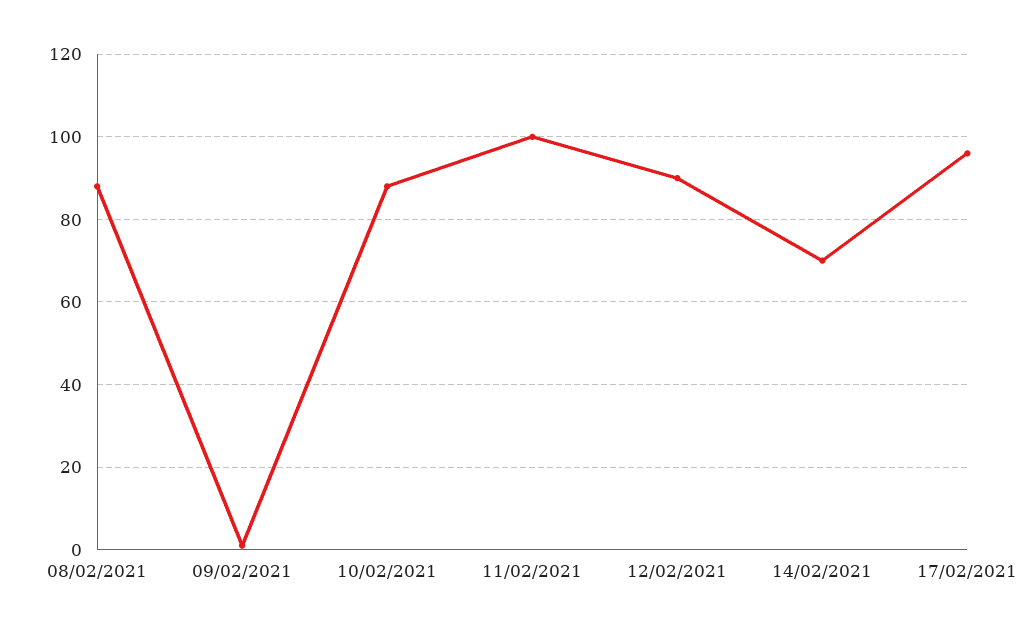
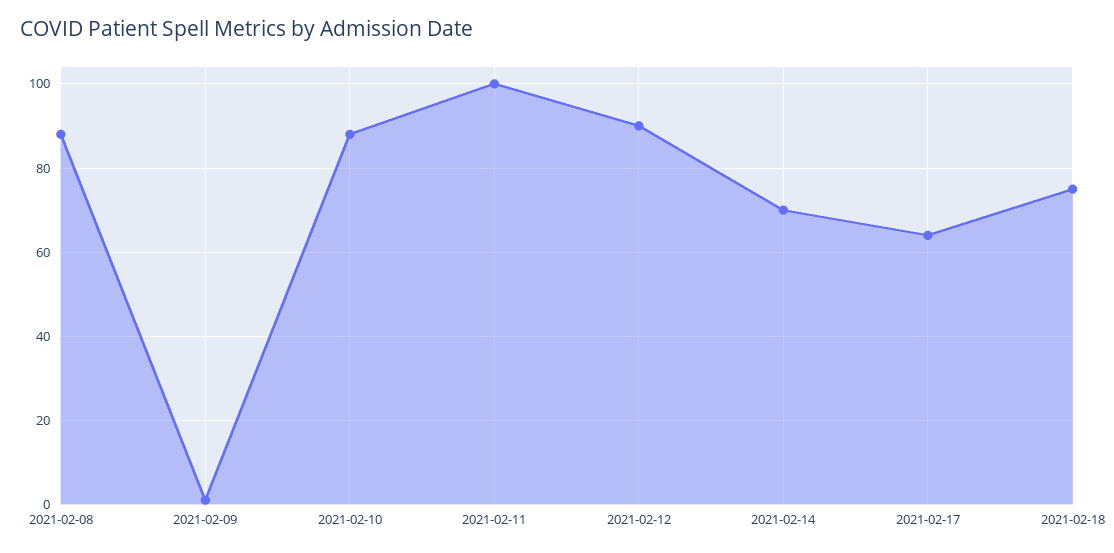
17/02/2021: 95 -> 65
2021-02-18: none -> 75

